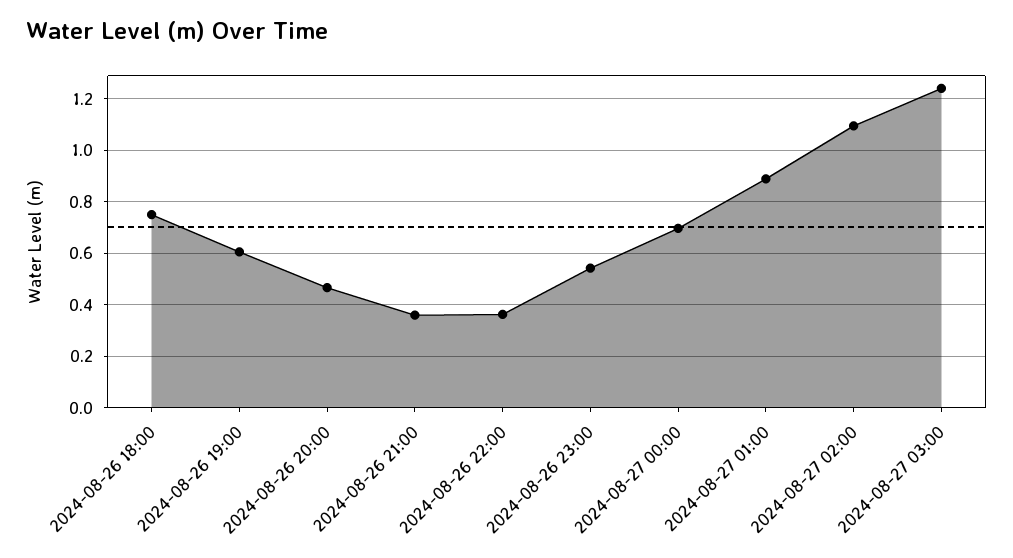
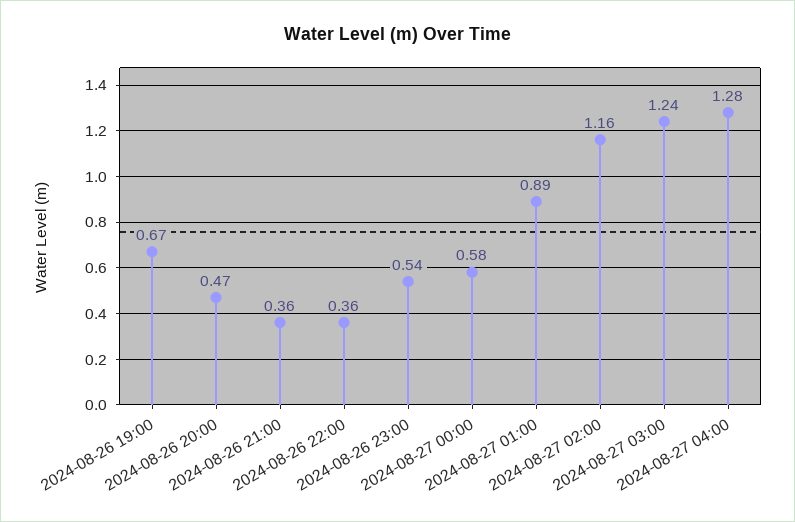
2024-08-26 18:00: 0.75 -> none
2024-08-26 19:00: 0.6 -> 0.67
2024-08-27 00:00: 0.7 -> 0.58
2024-08-27 02:00: 1.1 -> 1.16
2024-08-27 04:00: none -> 1.28

